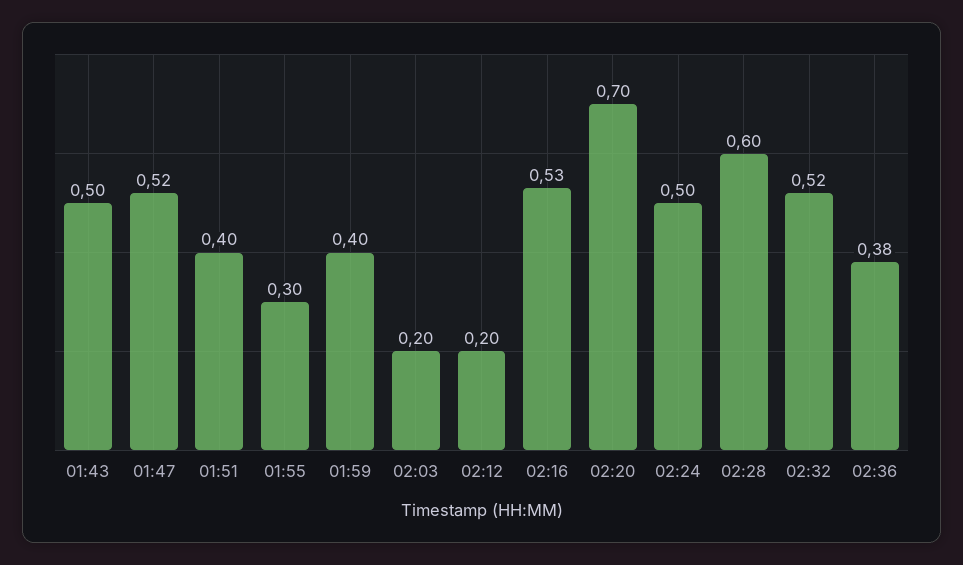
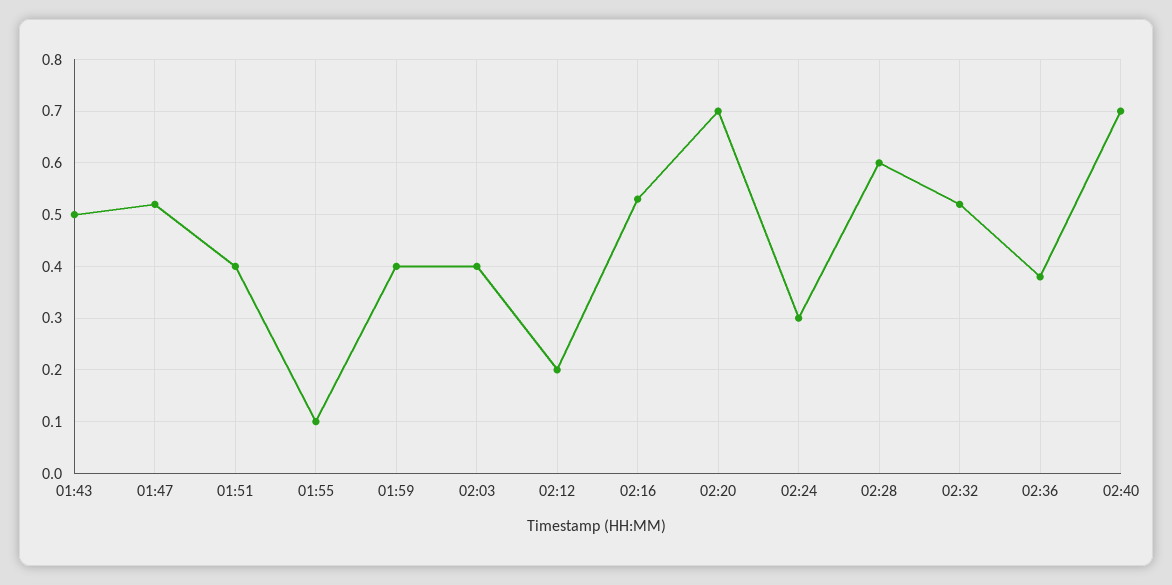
01:55: 0.3 -> 0.1
02:03: 0.2 -> 0.4
02:24: 0.5 -> 0.3
02:40: none -> 0.7

